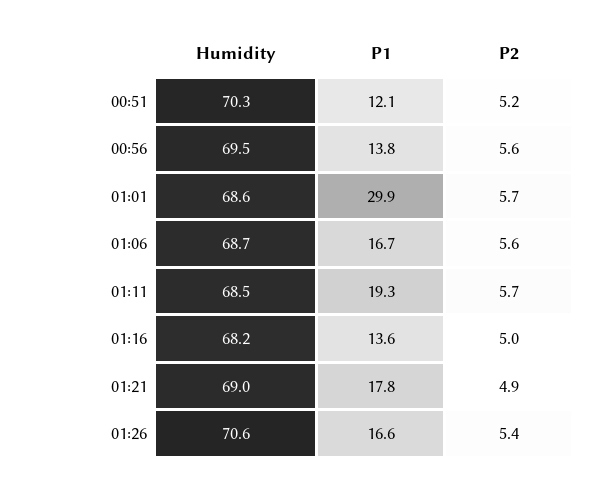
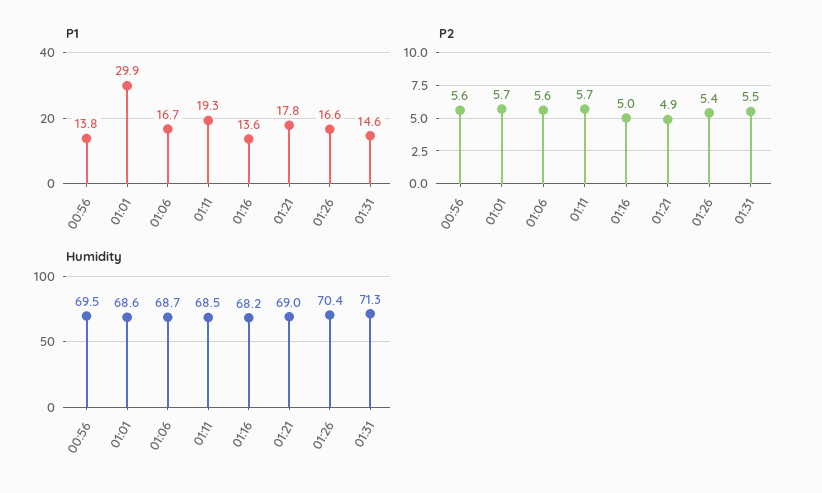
Humidity, 00:51: 70.3 -> none
P1, 00:51: 12.1 -> none
P2, 00:51: 5.2 -> none
Humidity, 01:26: 70.6 -> 70.4
P1, 01:31: none -> 14.6
P2, 01:31: none -> 5.5
Humidity, 01:31: none -> 71.3

